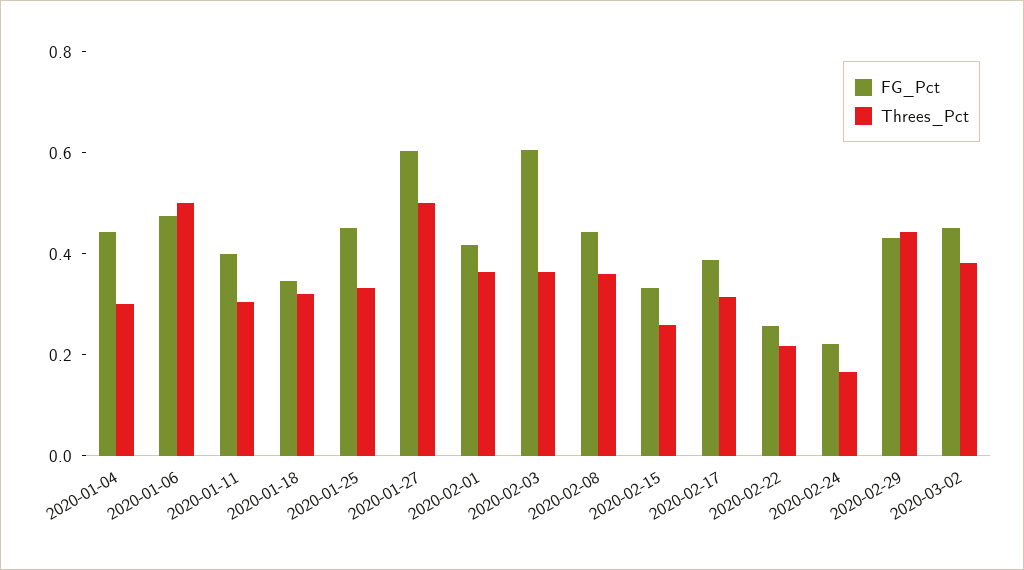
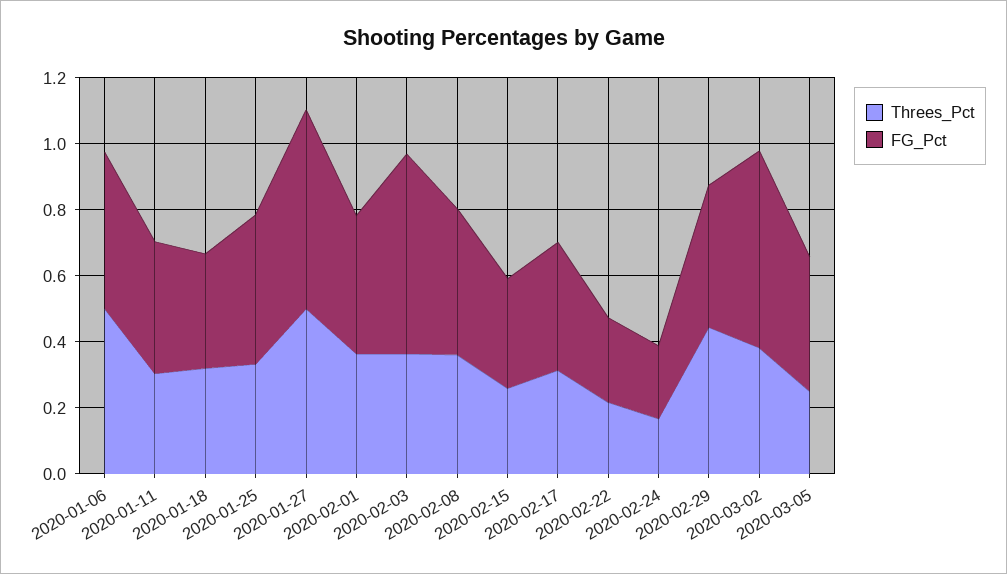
FG_Pct, 2020-01-04: 0.45 -> none
Threes_Pct, 2020-01-04: 0.3 -> none
FG_Pct, 2020-03-02: 0.45 -> 0.6
Threes_Pct, 2020-03-05: none -> 0.25
FG_Pct, 2020-03-05: none -> 0.4

